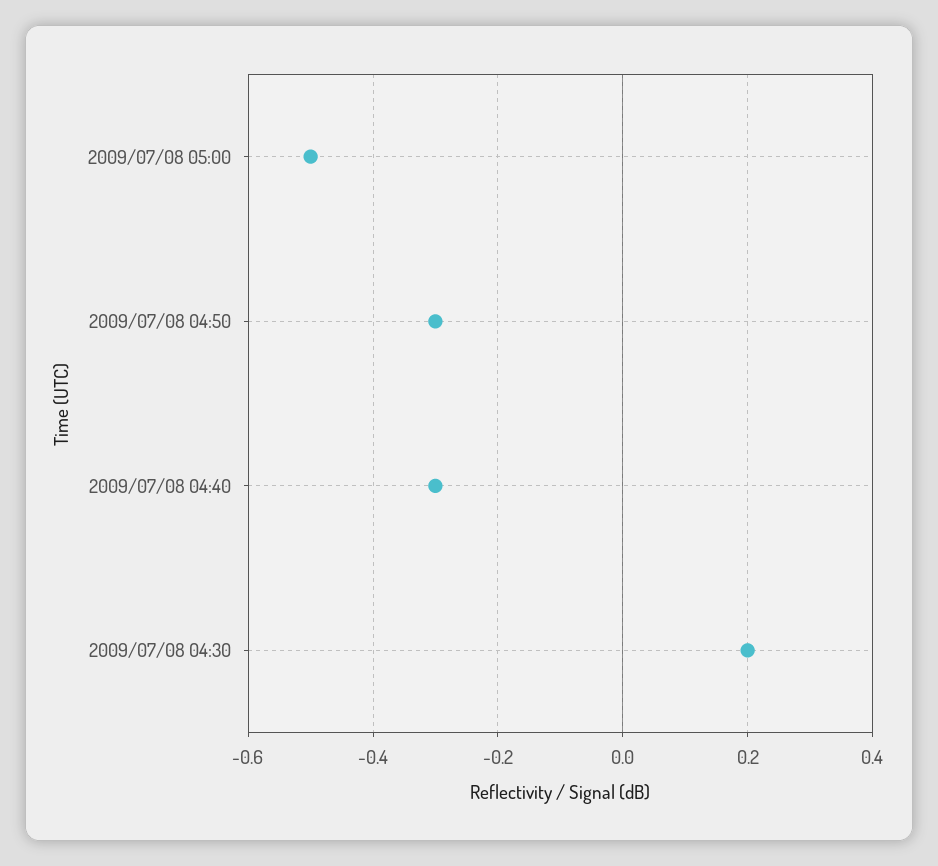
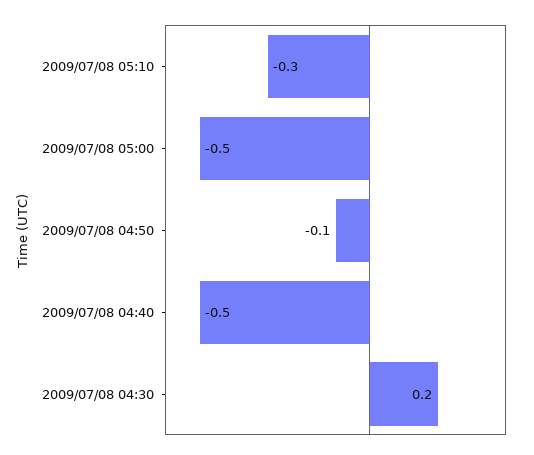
2009/07/08 04:50: -0.3 -> -0.1
2009/07/08 04:40: -0.3 -> -0.5
2009/07/08 05:10: none -> -0.3

